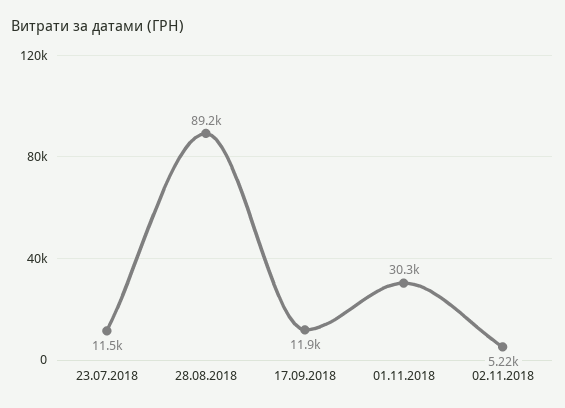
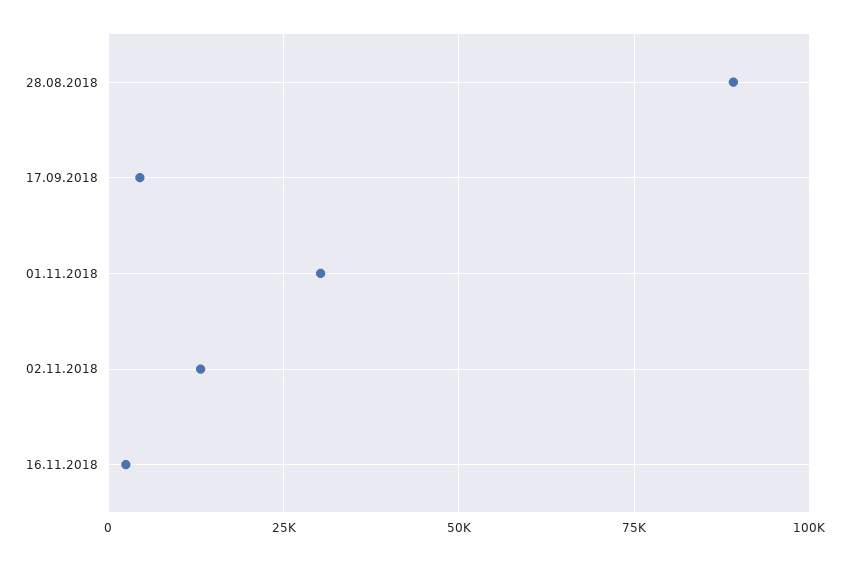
23.07.2018: 11500 -> none
17.09.2018: 11900 -> 5000
02.11.2018: 5220 -> 12500
16.11.2018: none -> 2500

